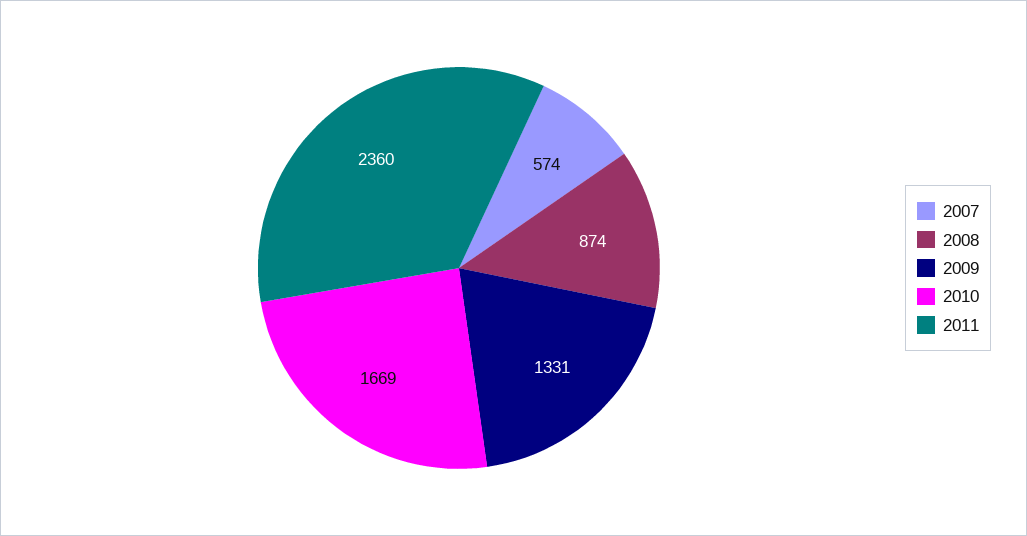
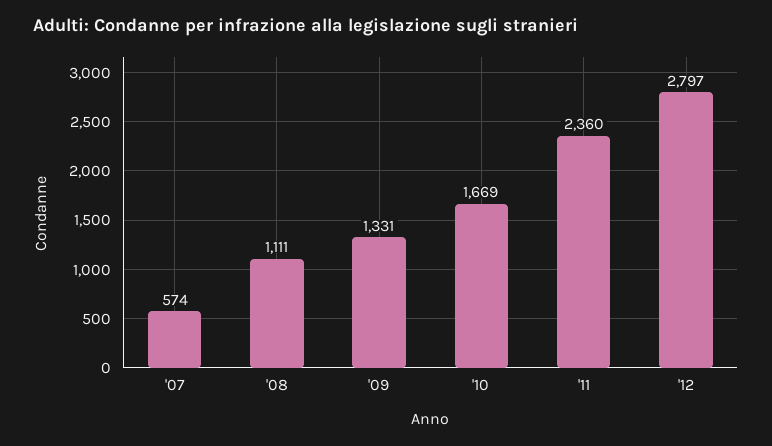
2008: 874 -> 1111
'12: none -> 2797

